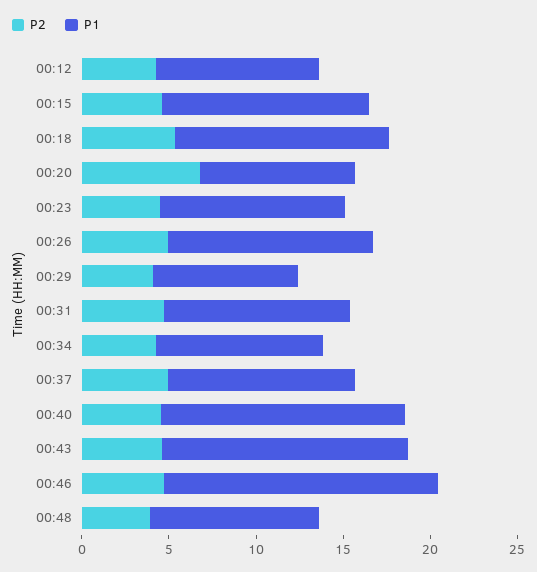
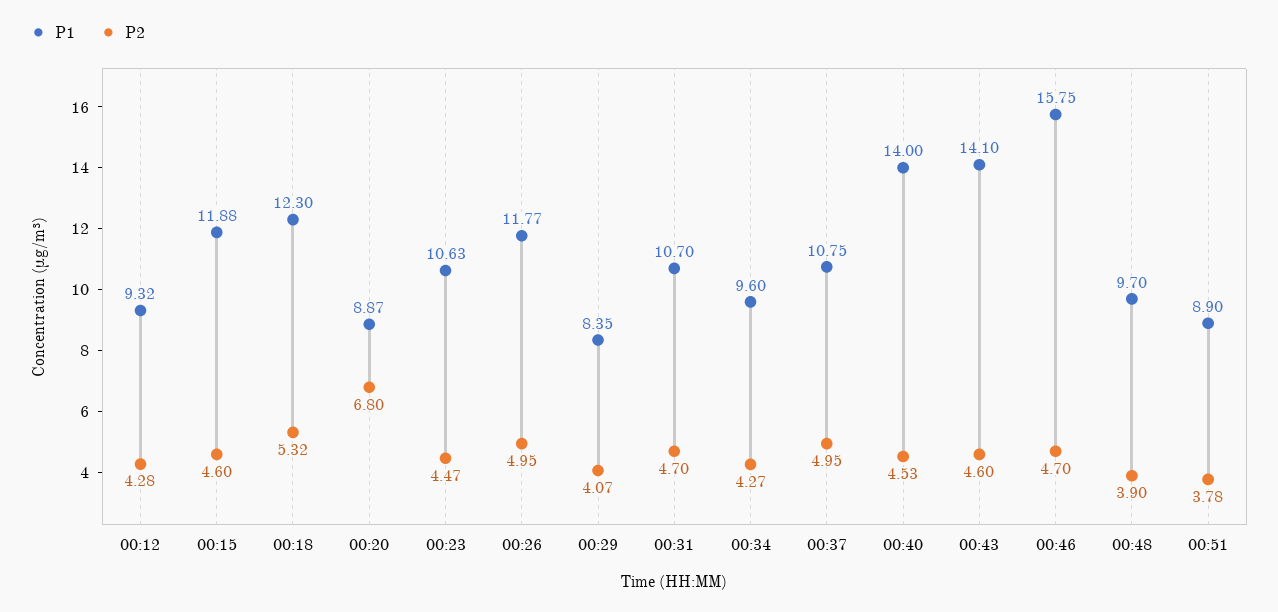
P1, 00:51: none -> 8.9
P2, 00:51: none -> 3.78

